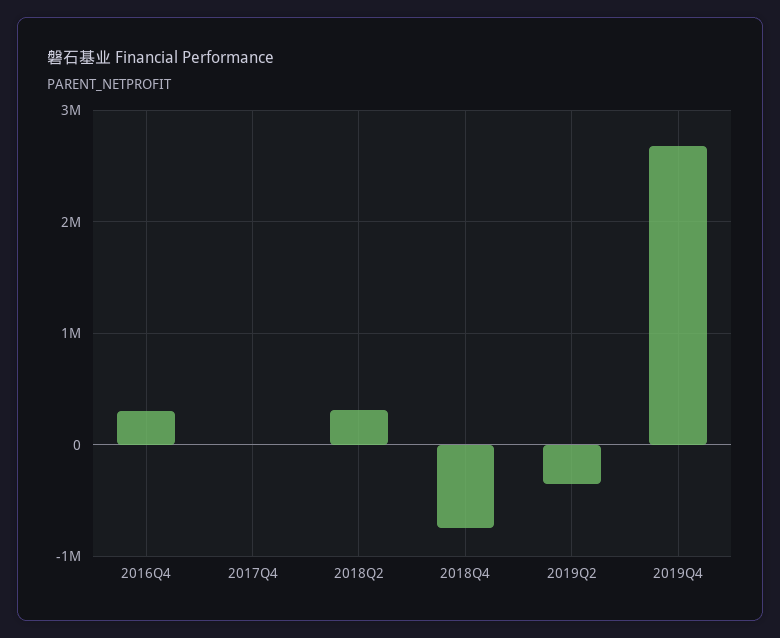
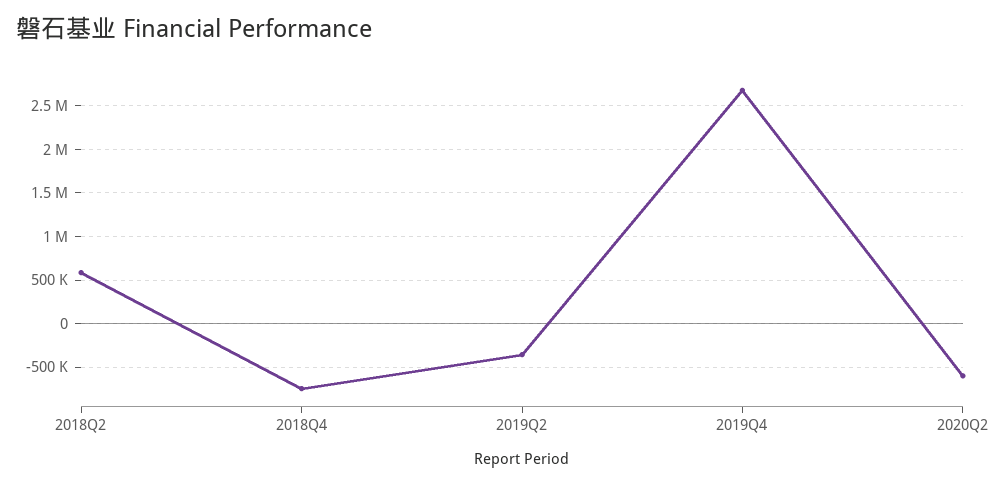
2016Q4: 300000 -> none
2017Q4: 0 -> none
2018Q2: 300000 -> 600000
2020Q2: none -> -600000

